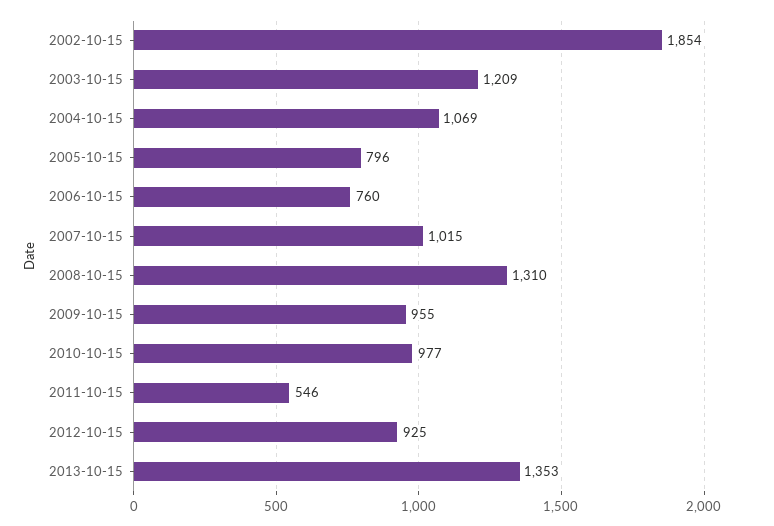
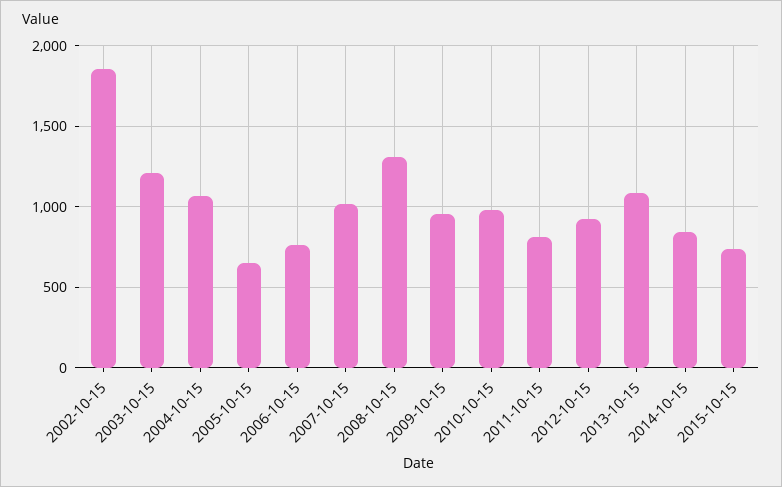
2005-10-15: 796 -> 650
2011-10-15: 546 -> 800
2013-10-15: 1353 -> 1100
2014-10-15: none -> 850
2015-10-15: none -> 750

